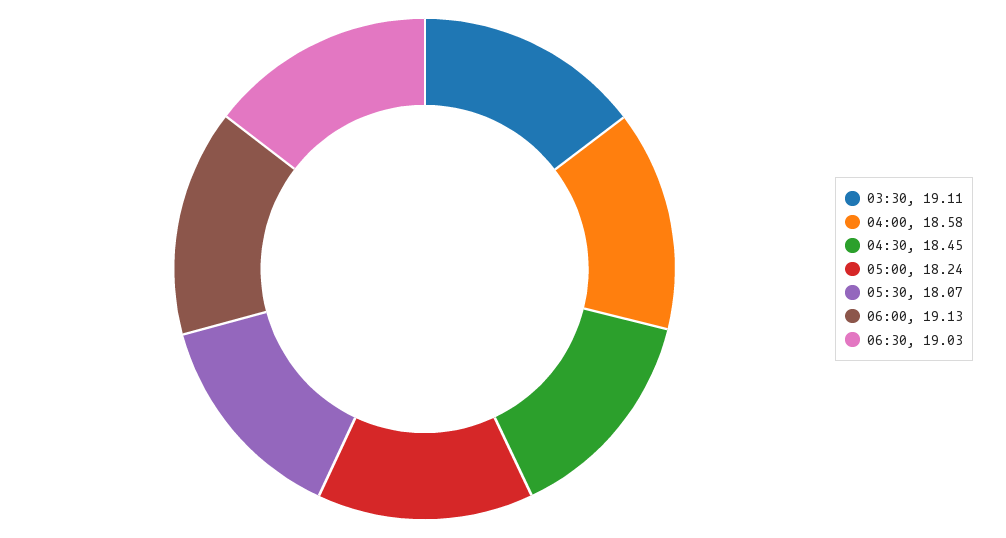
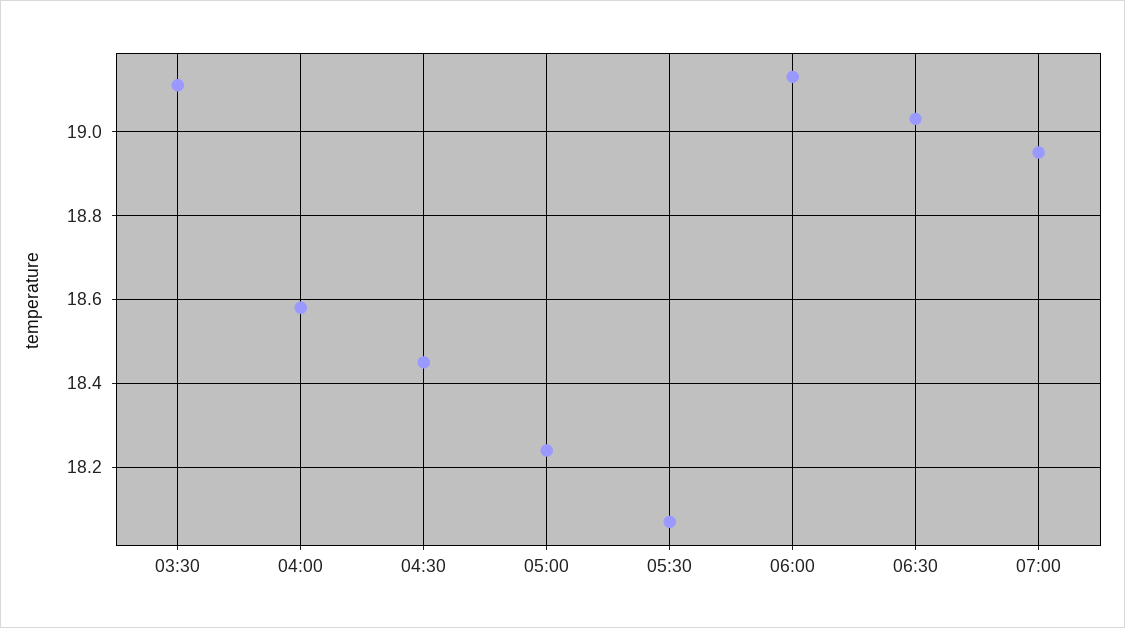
07:00: none -> 18.95

